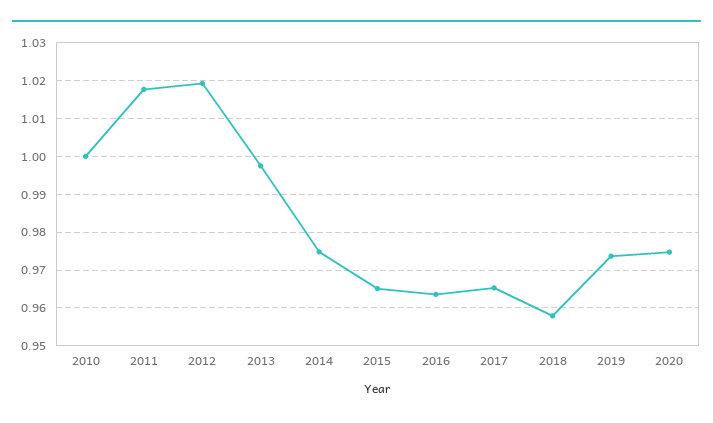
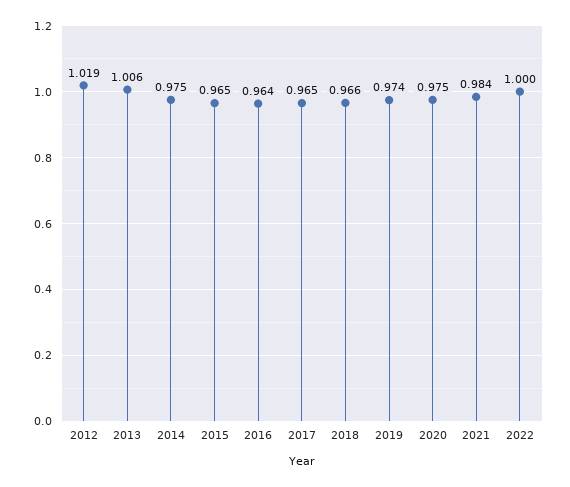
2010: 1 -> none
2011: 1.018 -> none
2013: 0.998 -> 1.006
2018: 0.958 -> 0.966
2021: none -> 0.984
2022: none -> 1

